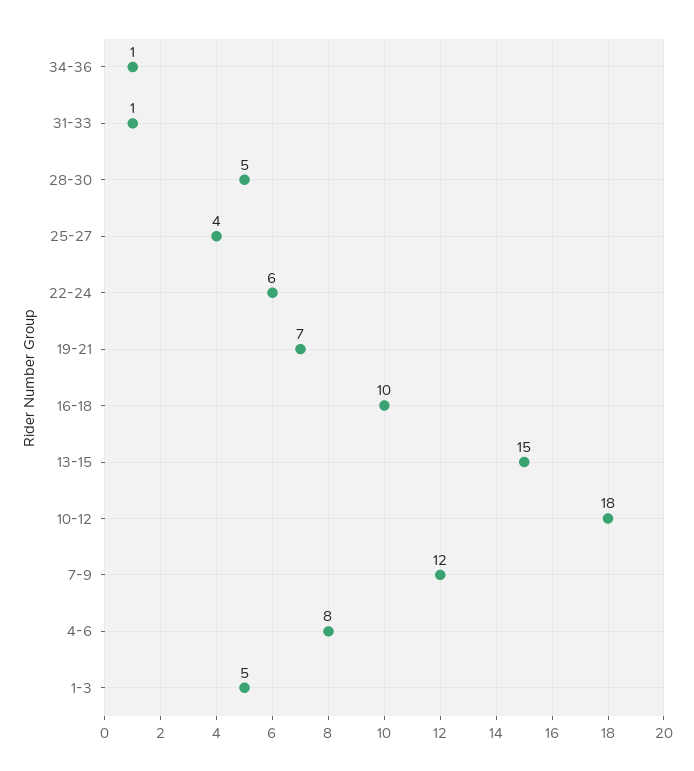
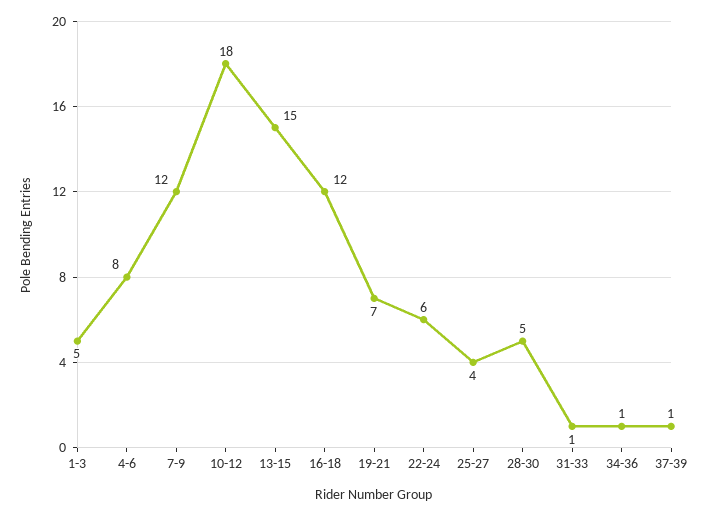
16-18: 10 -> 12
37-39: none -> 1

